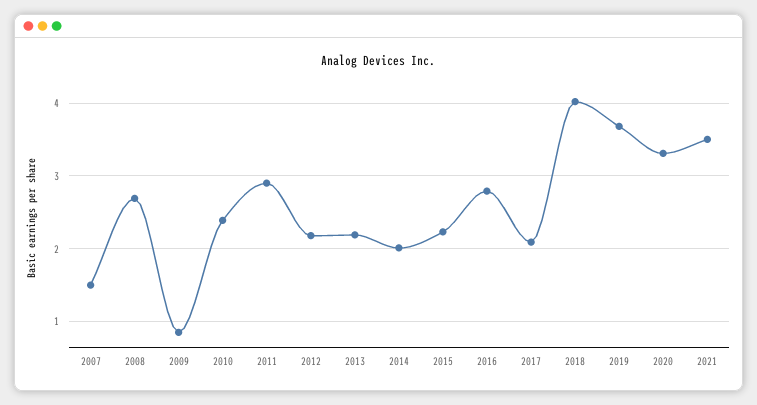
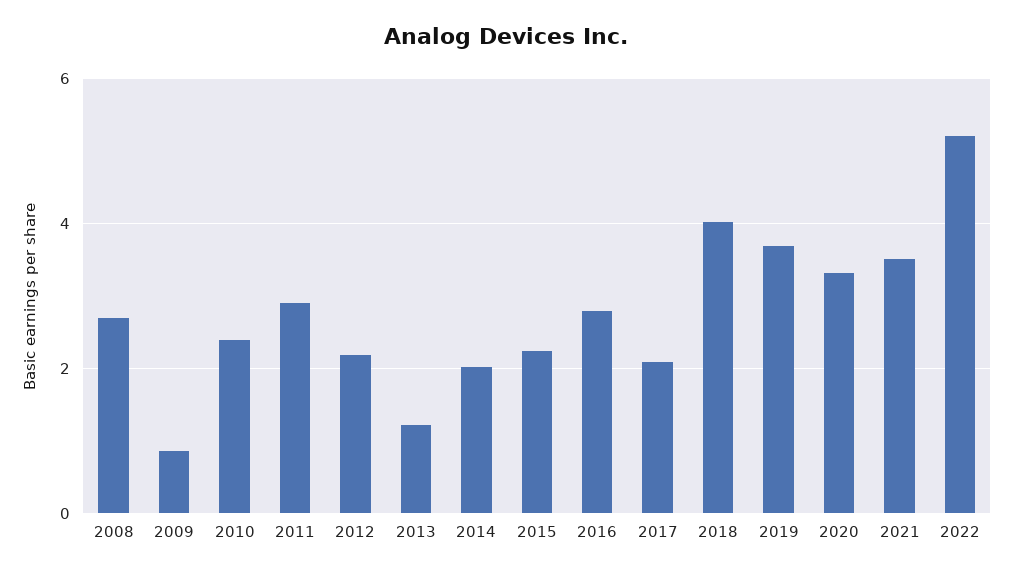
2007: 1.5 -> none
2013: 2.2 -> 1.2
2022: none -> 5.2

